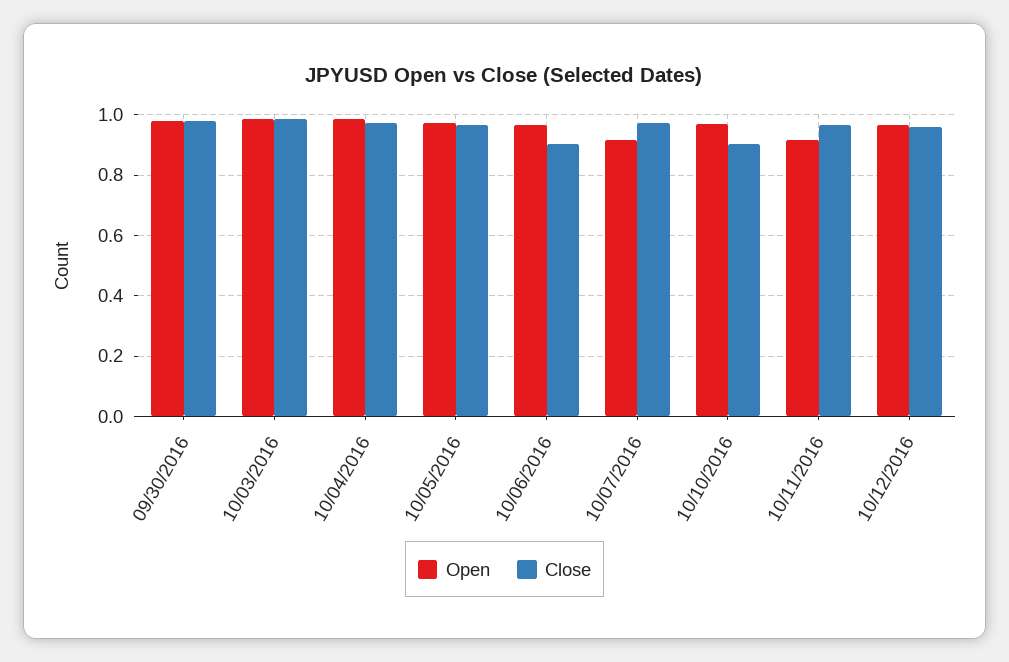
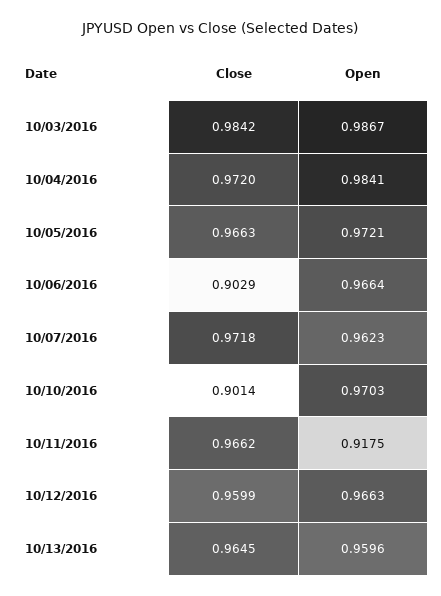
Open, 09/30/2016: 0.98 -> none
Close, 09/30/2016: 0.98 -> none
Open, 10/07/2016: 0.92 -> 0.9623
Close, 10/13/2016: none -> 0.9645
Open, 10/13/2016: none -> 0.9596

